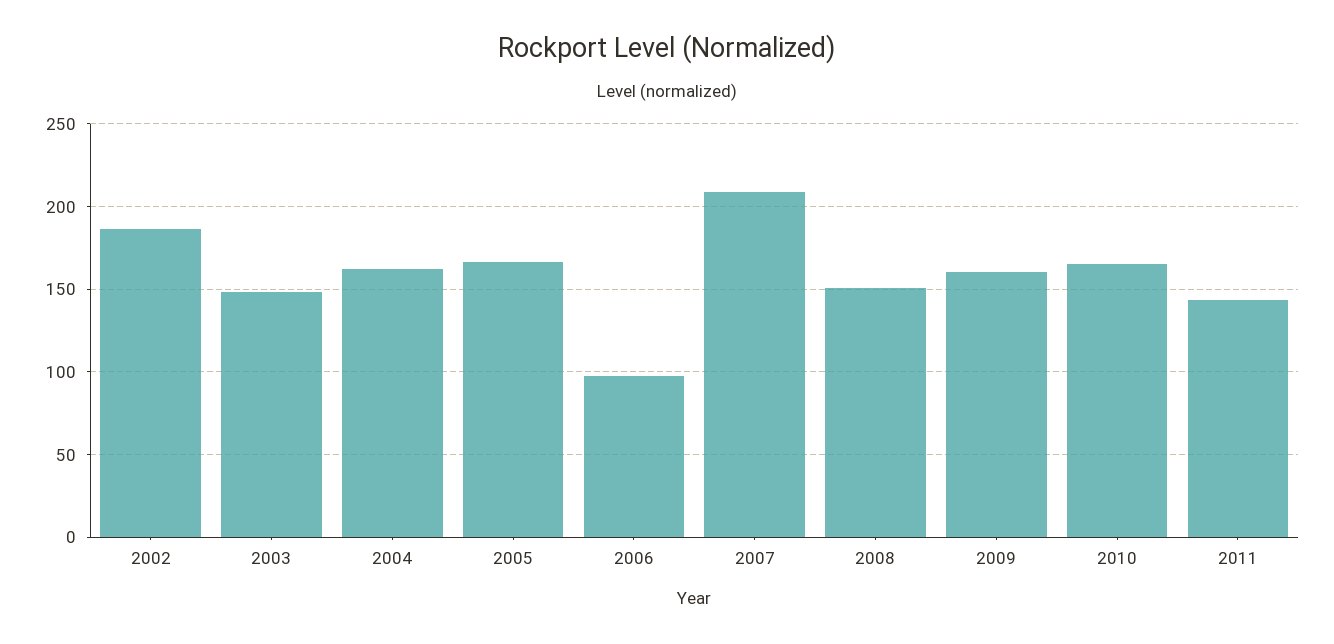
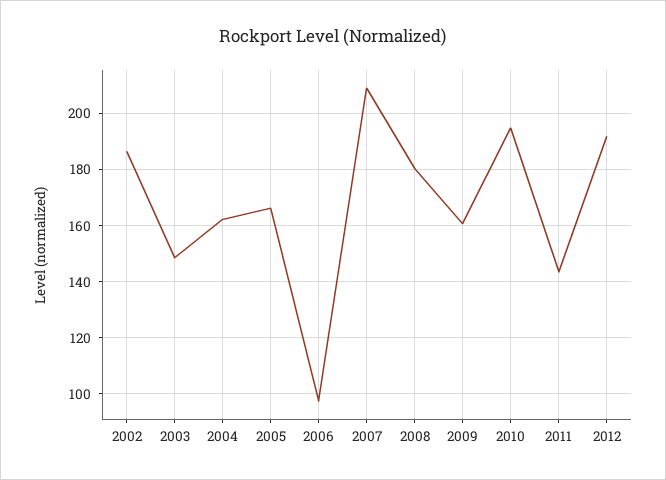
2008: 150 -> 180
2010: 165 -> 195
2012: none -> 192.5

